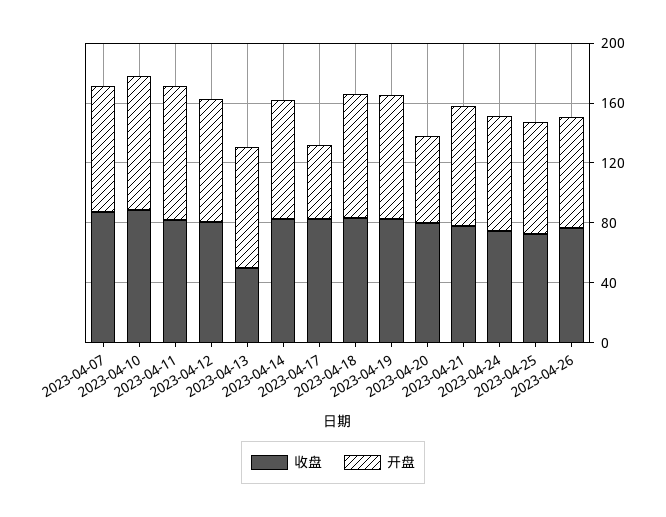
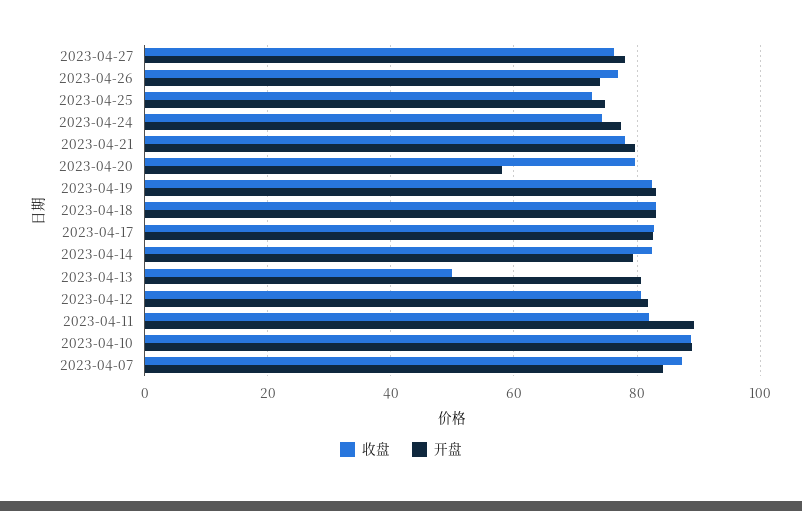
开盘, 2023-04-17: 50 -> 82
收盘, 2023-04-27: none -> 76
开盘, 2023-04-27: none -> 78

